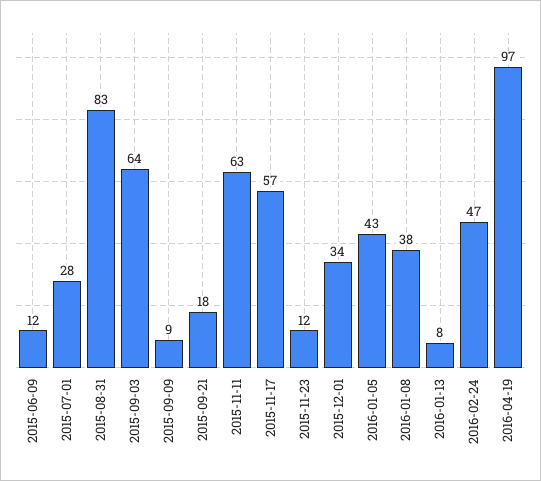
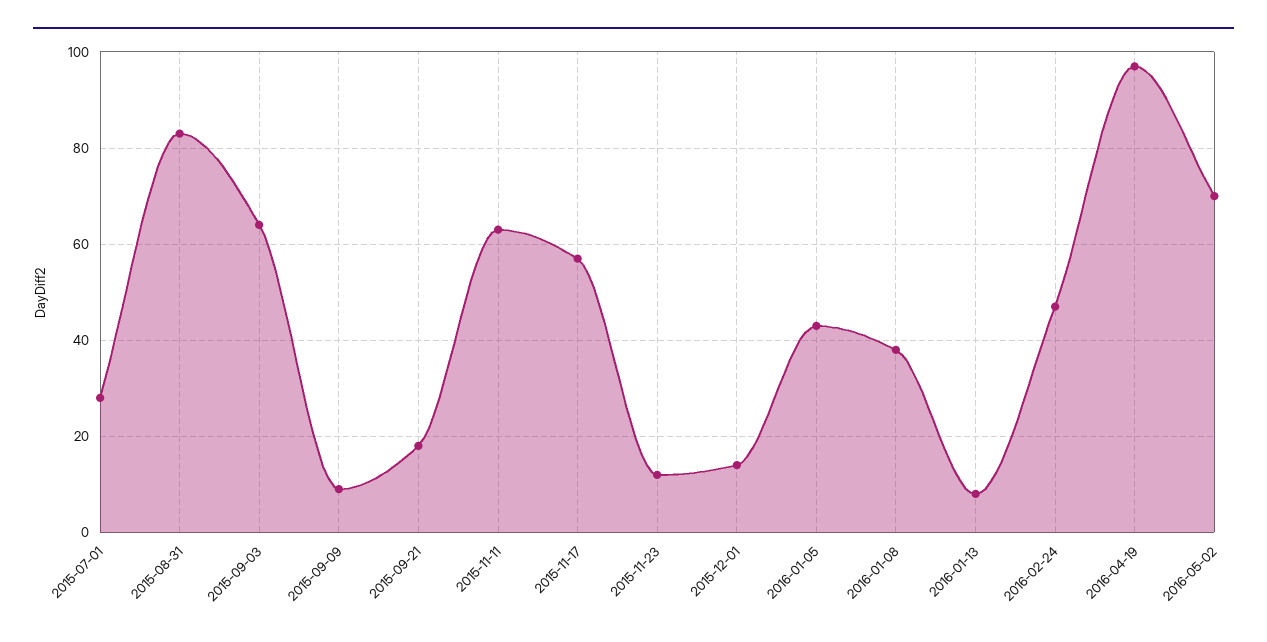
2015-06-09: 12 -> none
2015-12-01: 34 -> 15
2016-05-02: none -> 70

